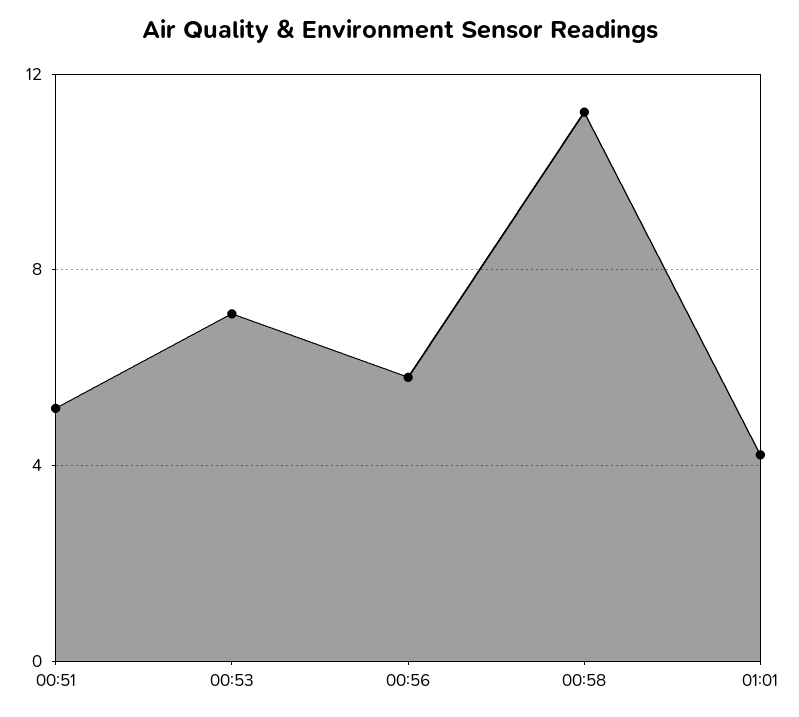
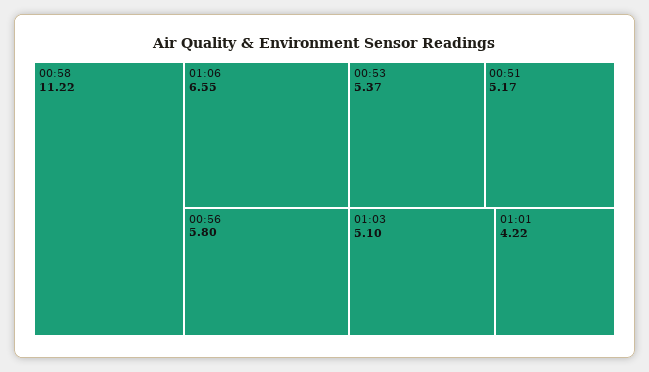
00:53: 7 -> 5.37
01:06: none -> 6.55
01:03: none -> 5.1

